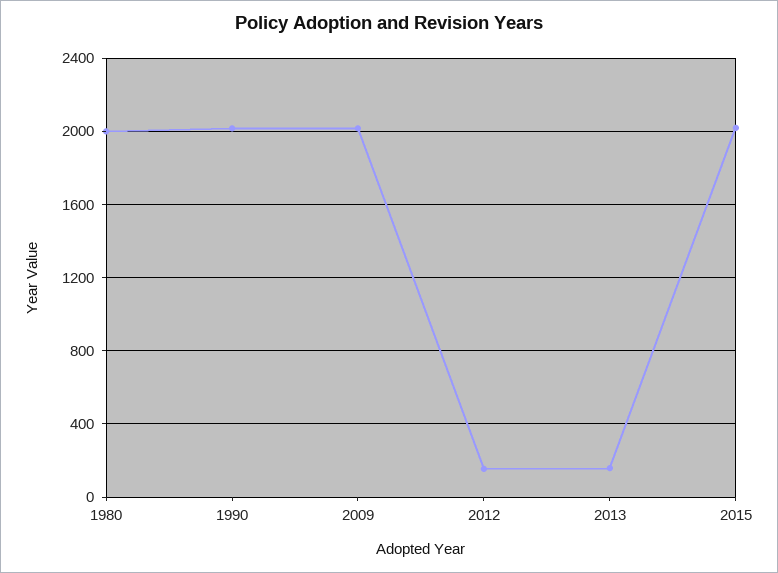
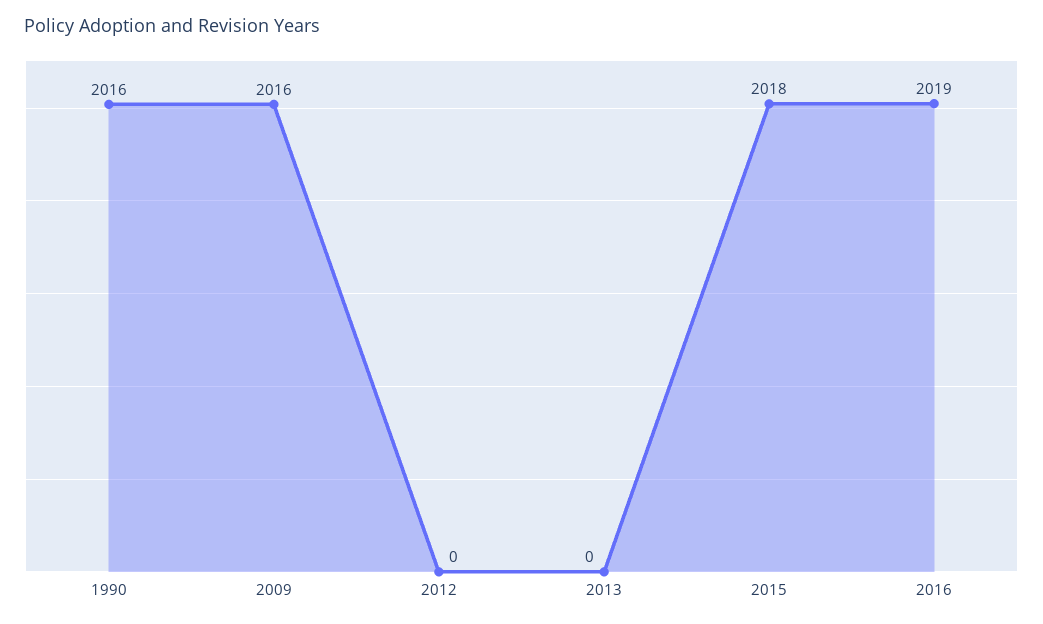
1980: 2000 -> none
2012: 150 -> 0
2013: 150 -> 0
2016: none -> 2019

